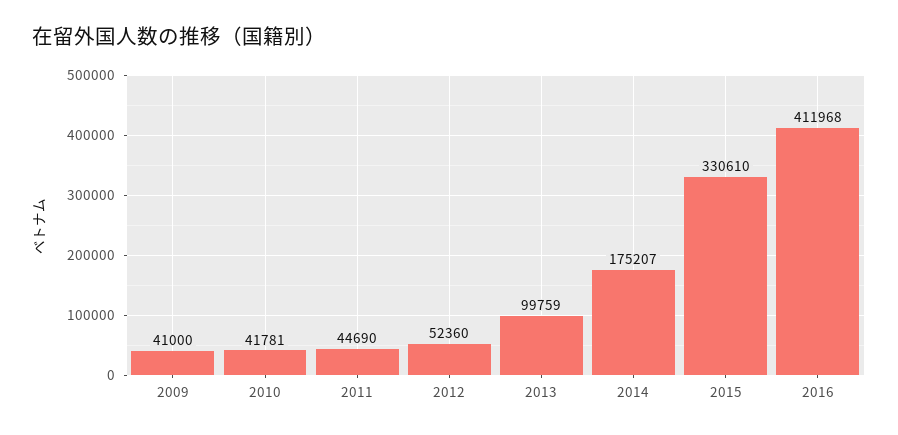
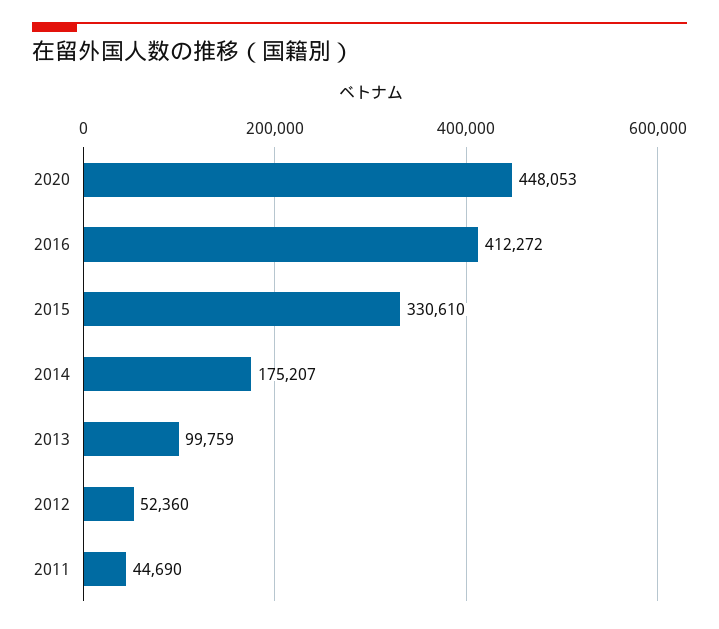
2009: 41000 -> none
2010: 41781 -> none
2016: 411968 -> 412272
2020: none -> 448053

